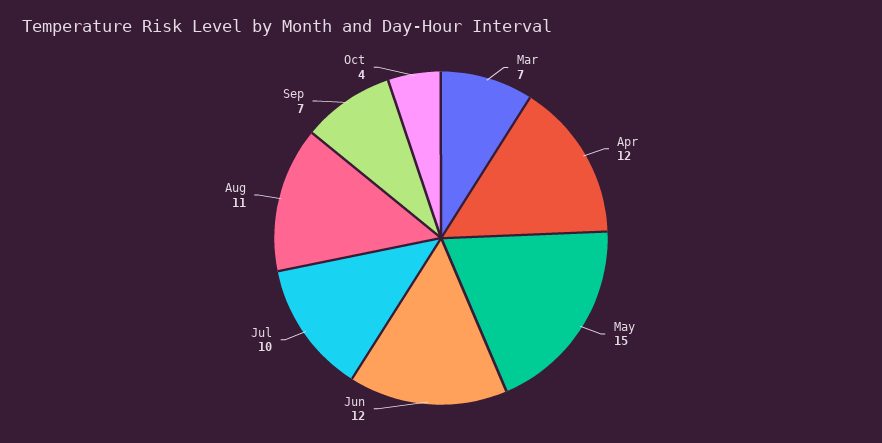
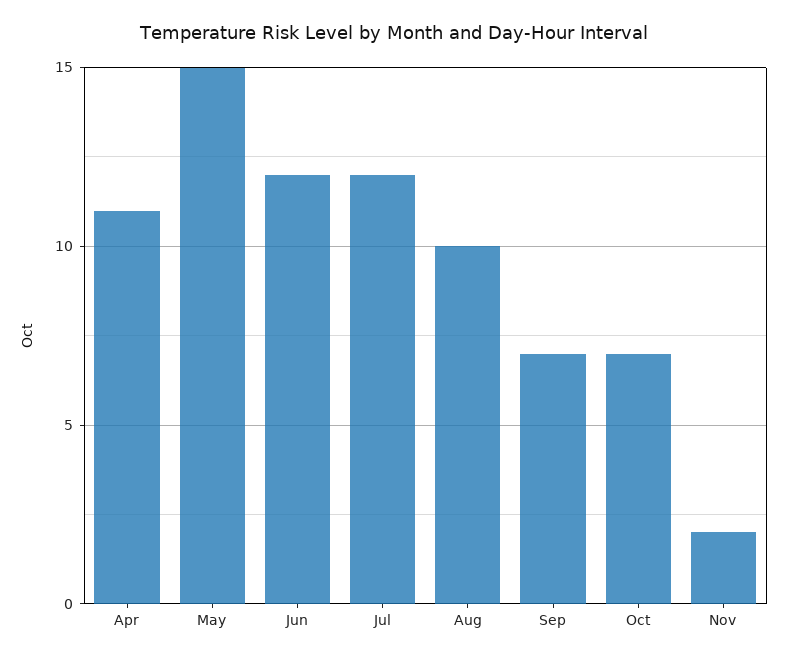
Mar: 7 -> none
Apr: 12 -> 11
Jul: 10 -> 12
Aug: 11 -> 10
Oct: 4 -> 7
Nov: none -> 2

